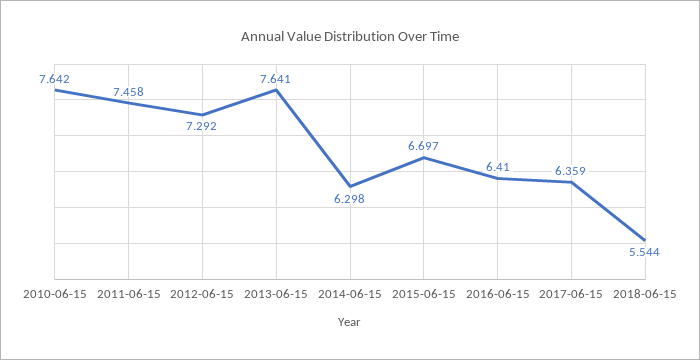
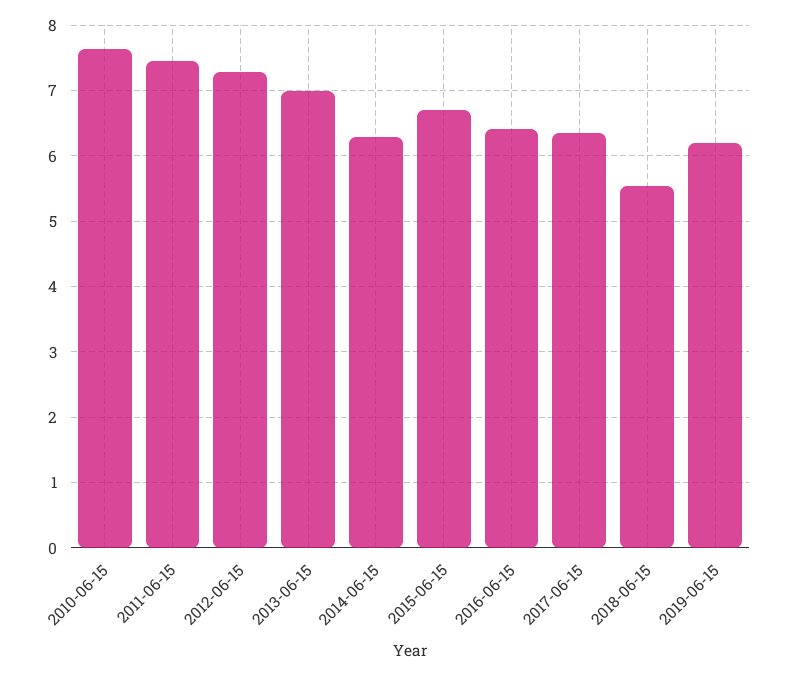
2013-06-15: 7.641 -> 7
2019-06-15: none -> 6.2

